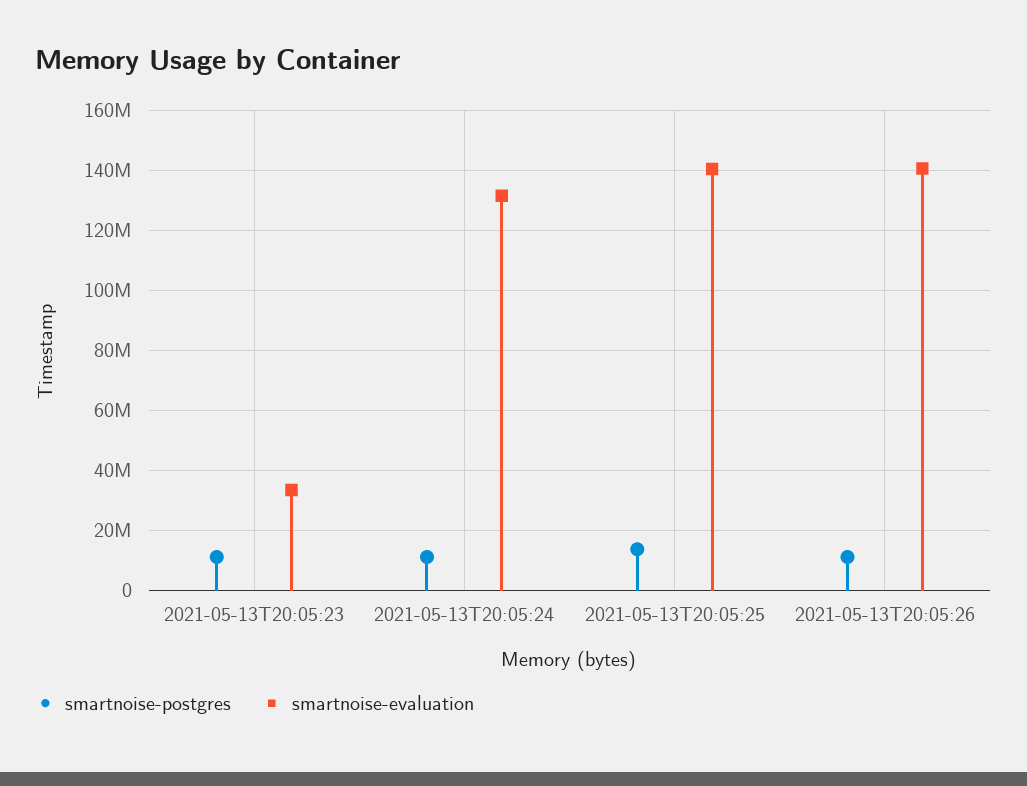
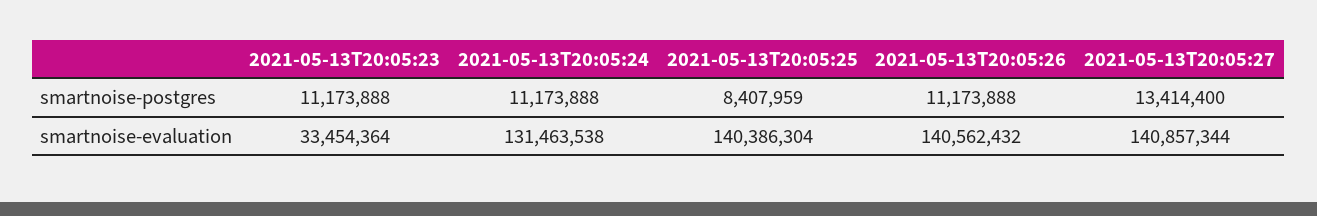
smartnoise-postgres, 2021-05-13T20:05:25: 14000000 -> 8407959
smartnoise-postgres, 2021-05-13T20:05:27: none -> 13414400
smartnoise-evaluation, 2021-05-13T20:05:27: none -> 140857344

